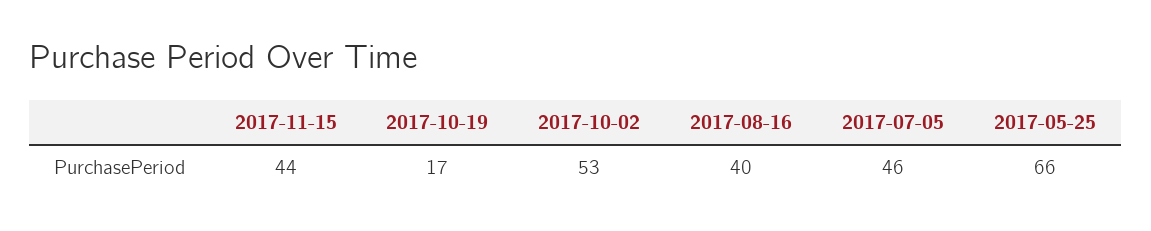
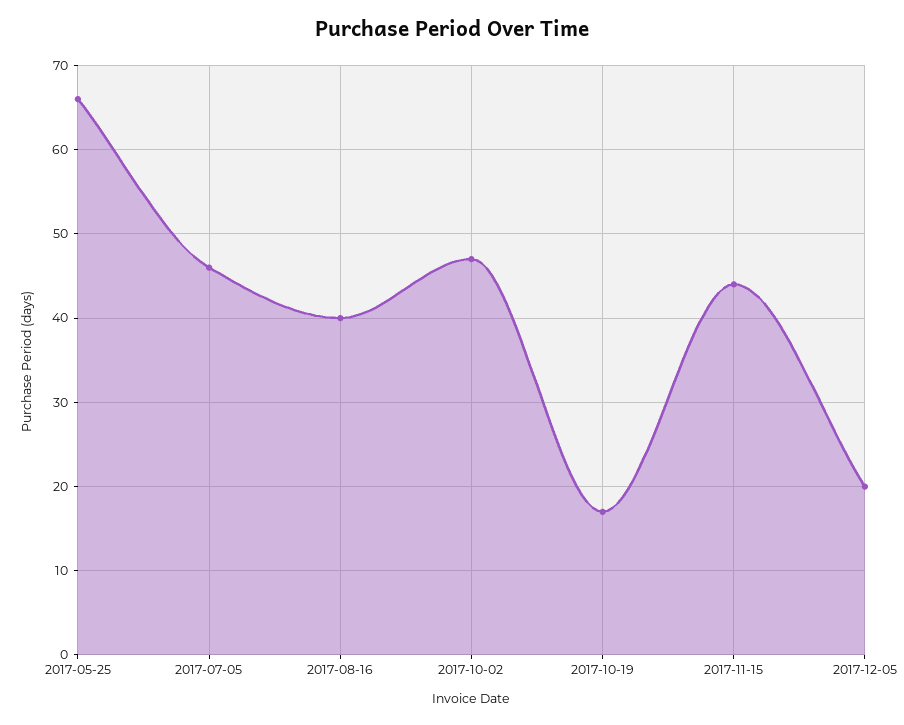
2017-10-02: 53 -> 47
2017-12-05: none -> 20

